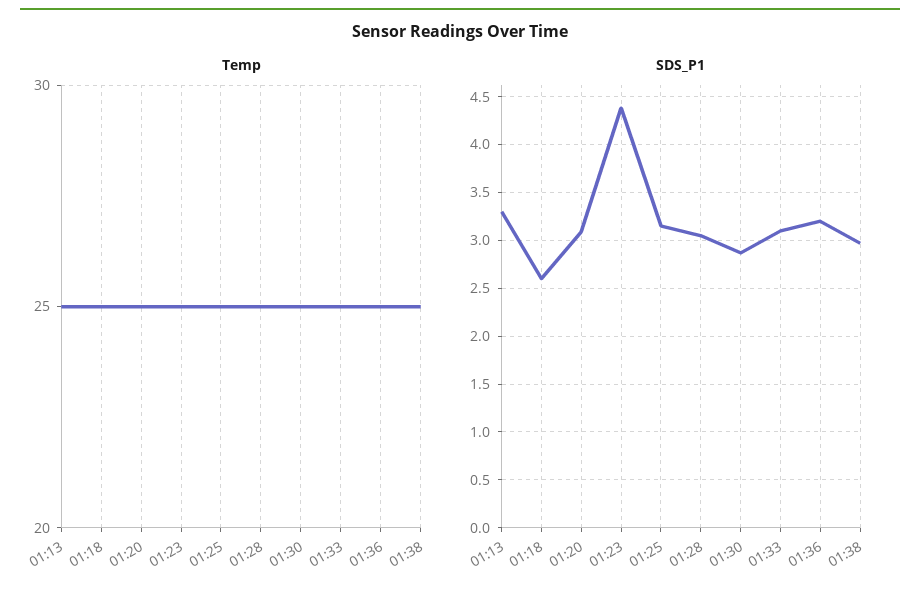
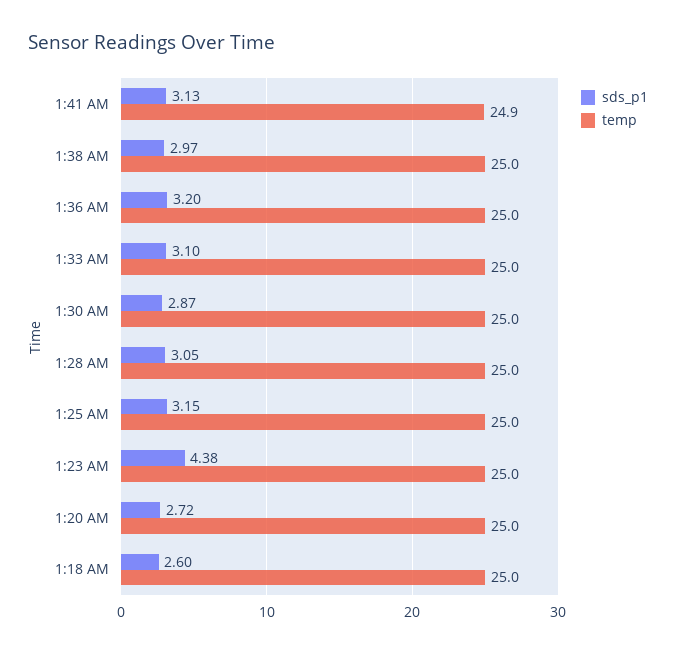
Temp, 01:13: 25 -> none
SDS_P1, 01:13: 3.3 -> none
SDS_P1, 01:20: 3.1 -> 2.72
SDS_P1, 1:41 AM: none -> 3.13
Temp, 1:41 AM: none -> 24.9

